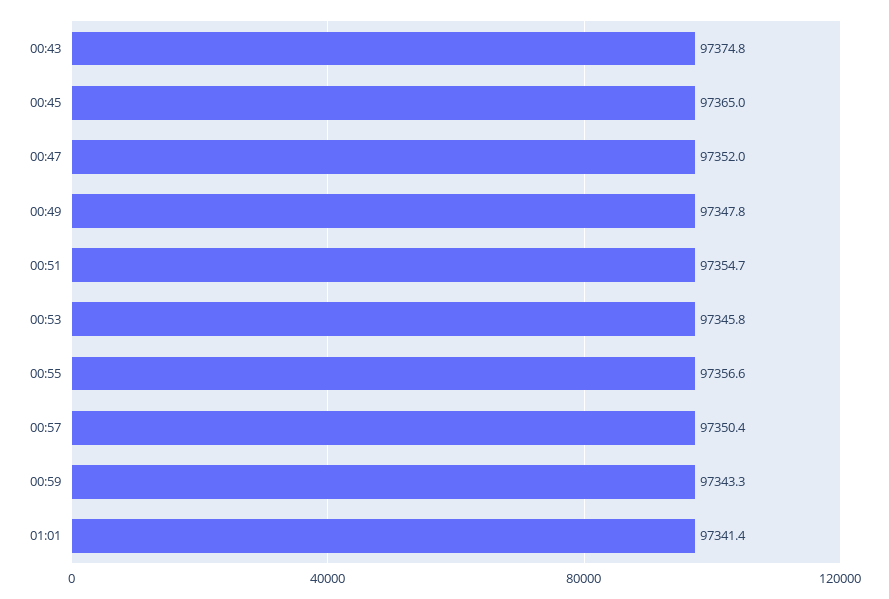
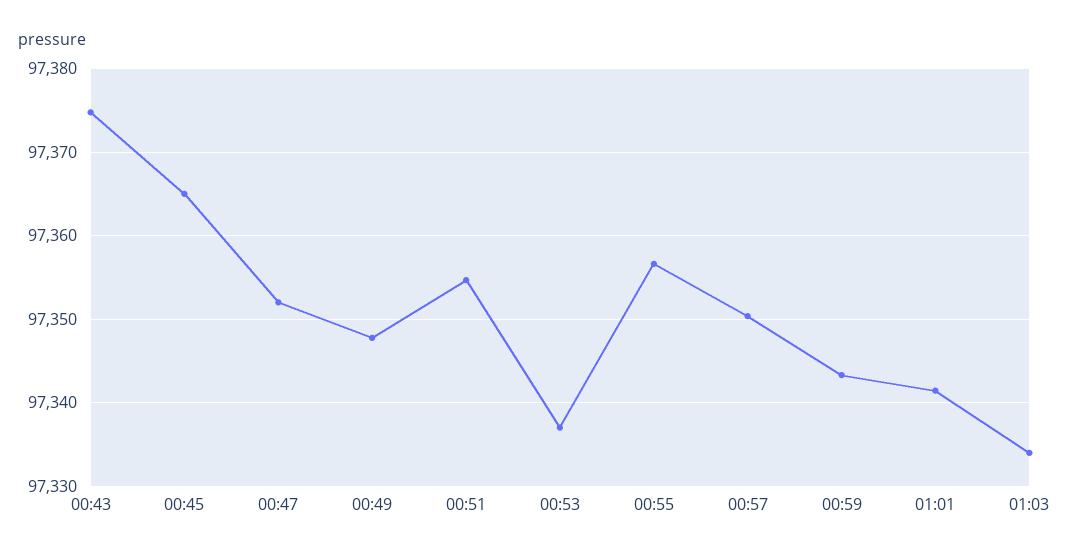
00:53: 97345.8 -> 97337
01:03: none -> 97334

